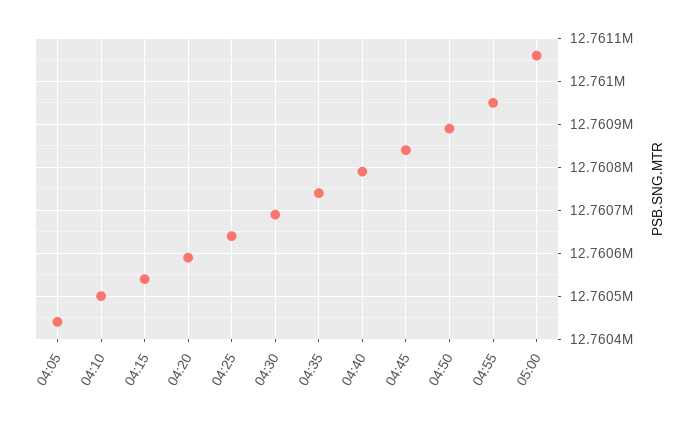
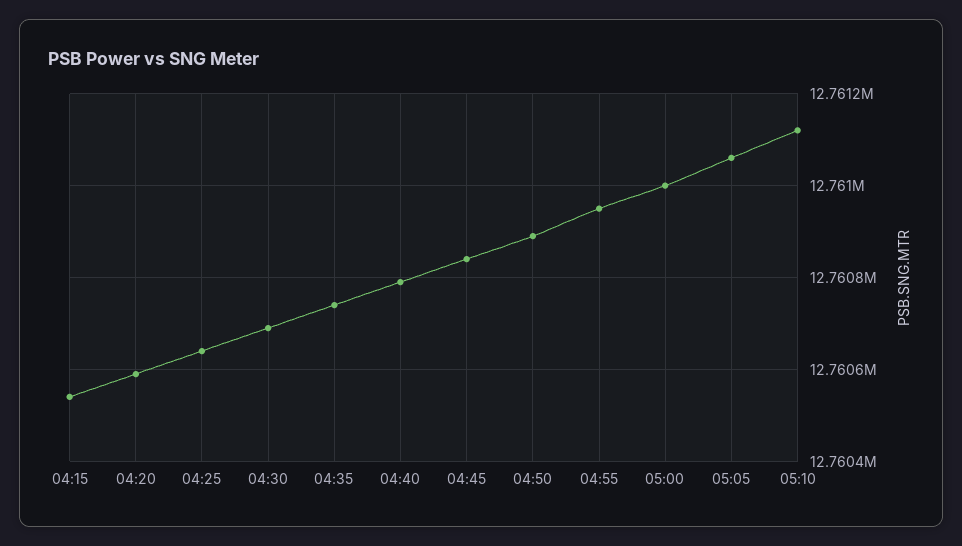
04:05: 12760440 -> none
04:10: 12760500 -> none
05:00: 12761060 -> 12761000
05:05: none -> 12761060
05:10: none -> 12761120

